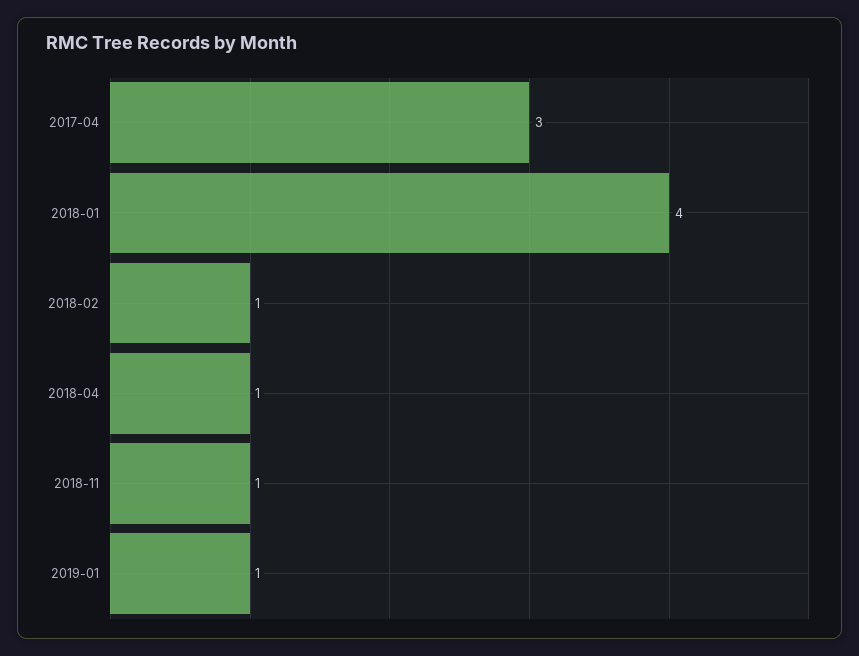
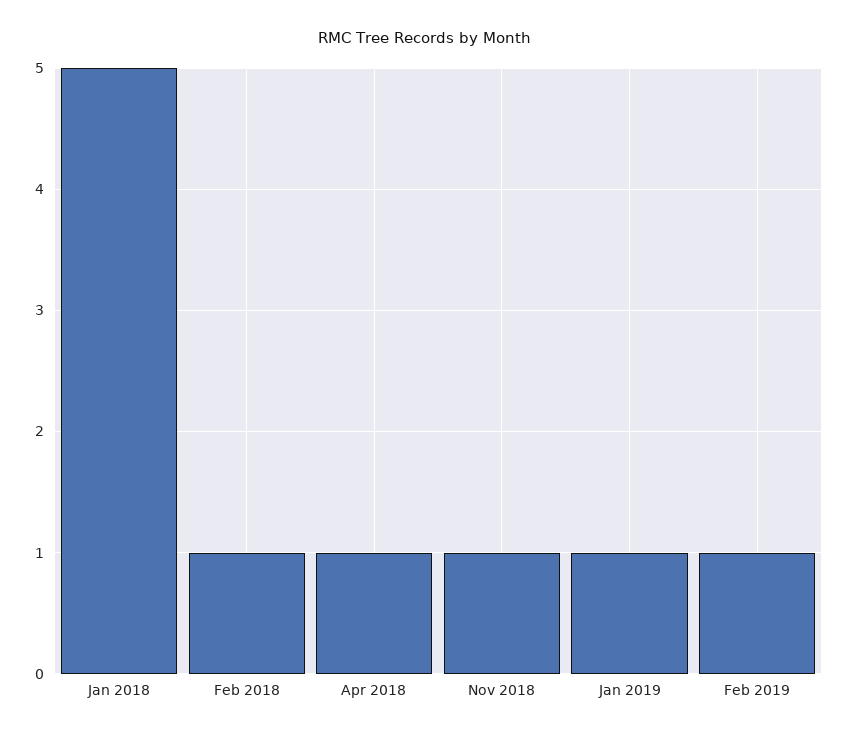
2017-04: 3 -> none
2018-01: 4 -> 5
Feb 2019: none -> 1

